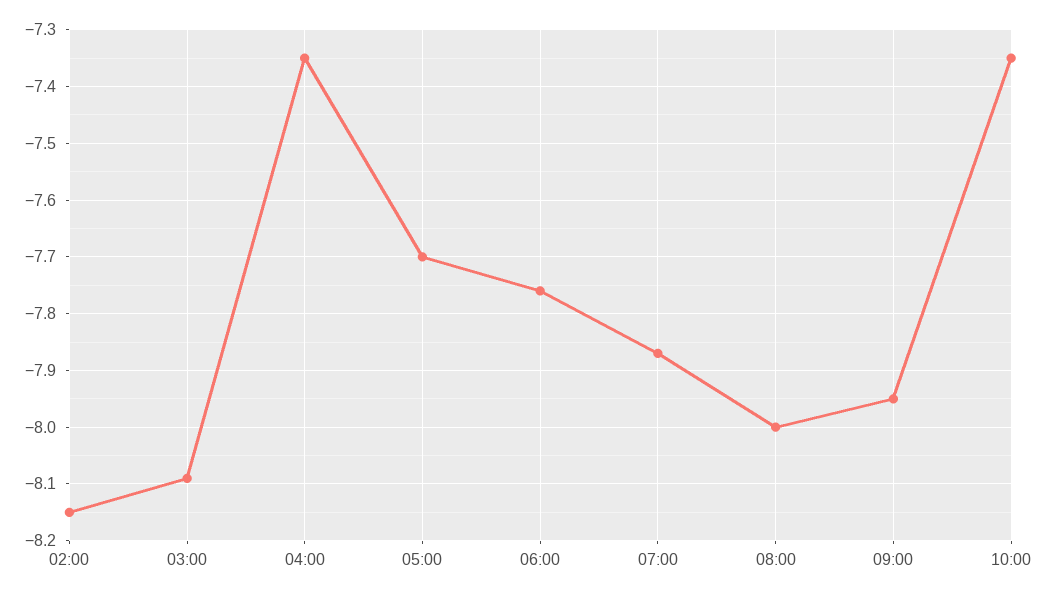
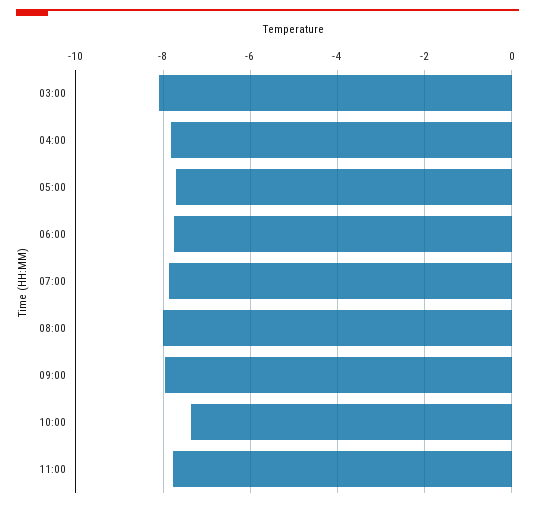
02:00: -8.15 -> none
04:00: -7.35 -> -7.8
11:00: none -> -7.8

